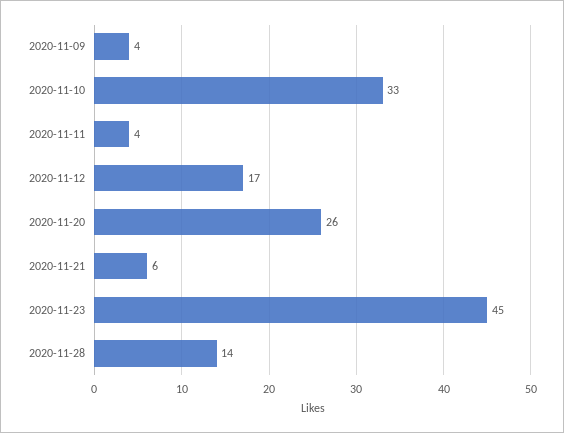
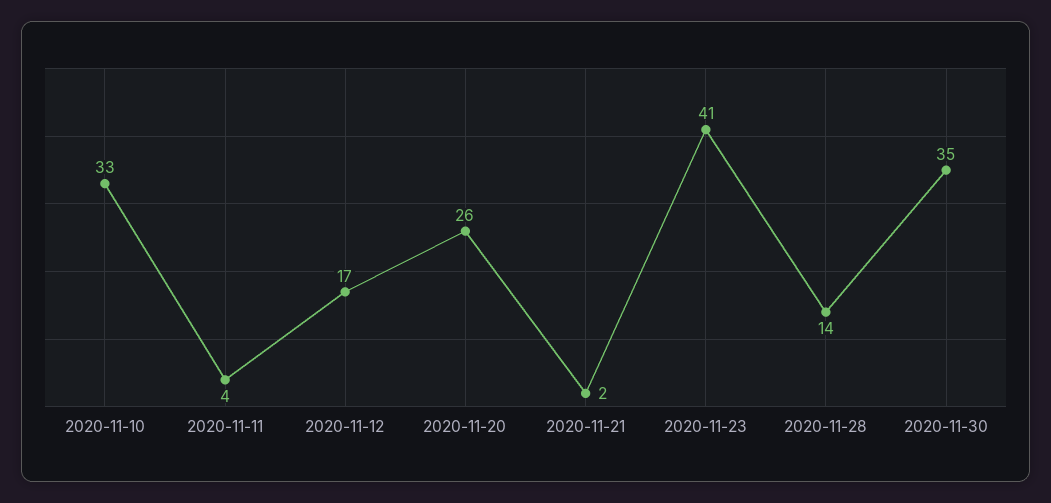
2020-11-09: 4 -> none
2020-11-21: 6 -> 2
2020-11-23: 45 -> 41
2020-11-30: none -> 35

